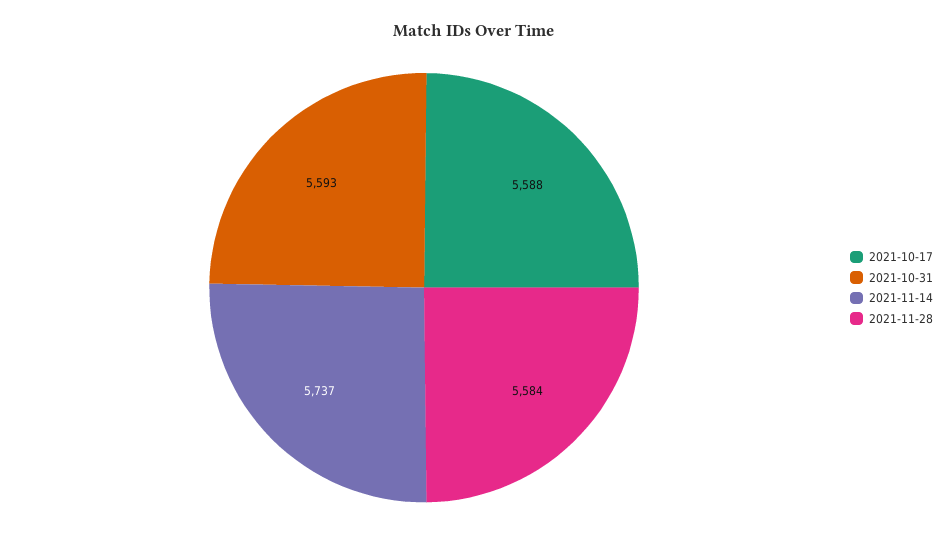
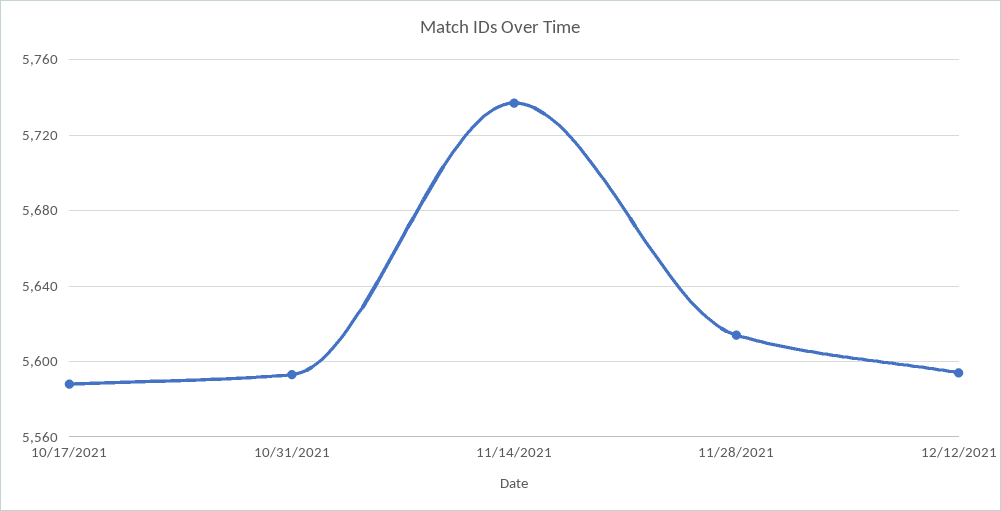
2021-11-28: 5584 -> 5615
12/12/2021: none -> 5595

